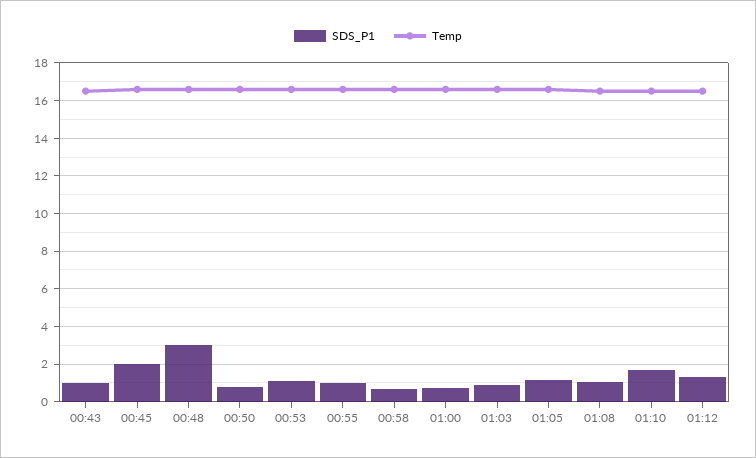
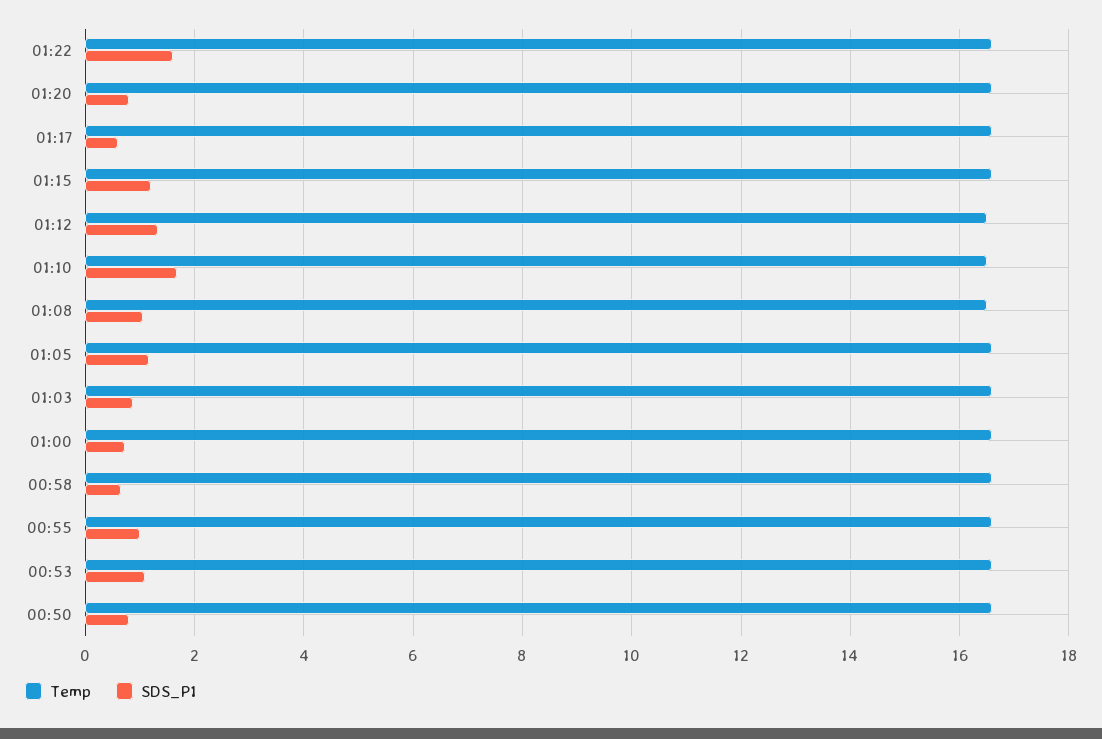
SDS_P1, 00:43: 1 -> none
Temp, 00:43: 16.5 -> none
SDS_P1, 00:45: 2 -> none
Temp, 00:45: 16.5 -> none
SDS_P1, 00:48: 3 -> none
Temp, 00:48: 16.5 -> none
Temp, 01:22: none -> 16.6
SDS_P1, 01:22: none -> 1.6
Temp, 01:20: none -> 16.6
SDS_P1, 01:20: none -> 0.8
Temp, 01:17: none -> 16.6
SDS_P1, 01:17: none -> 0.6
Temp, 01:15: none -> 16.6
SDS_P1, 01:15: none -> 1.2

